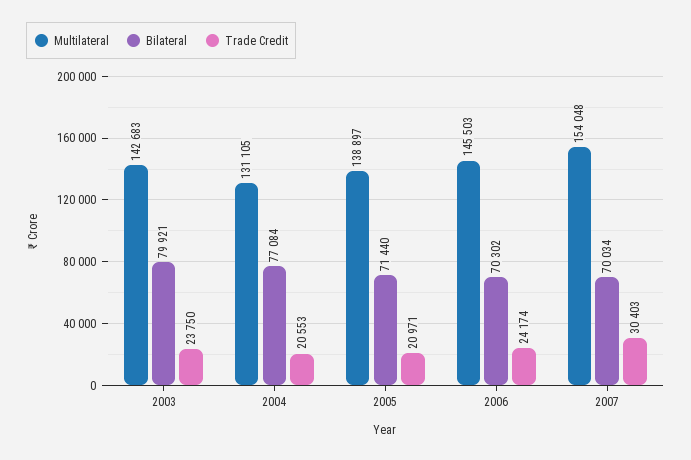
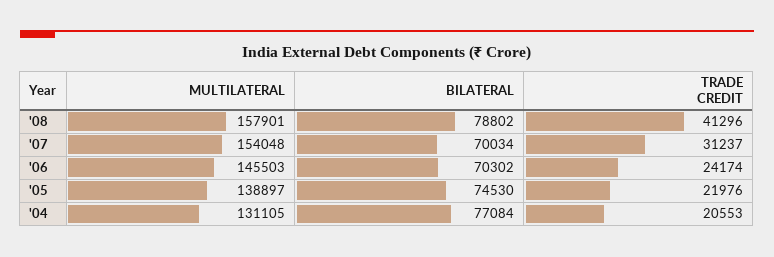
Multilateral, 2003: 142683 -> none
Bilateral, 2003: 79921 -> none
Trade Credit, 2003: 23750 -> none
Bilateral, 2005: 71440 -> 74530
Trade Credit, 2005: 20971 -> 21976
Trade Credit, 2007: 30403 -> 31237
Multilateral, '08: none -> 157901
Bilateral, '08: none -> 78802
Trade Credit, '08: none -> 41296

